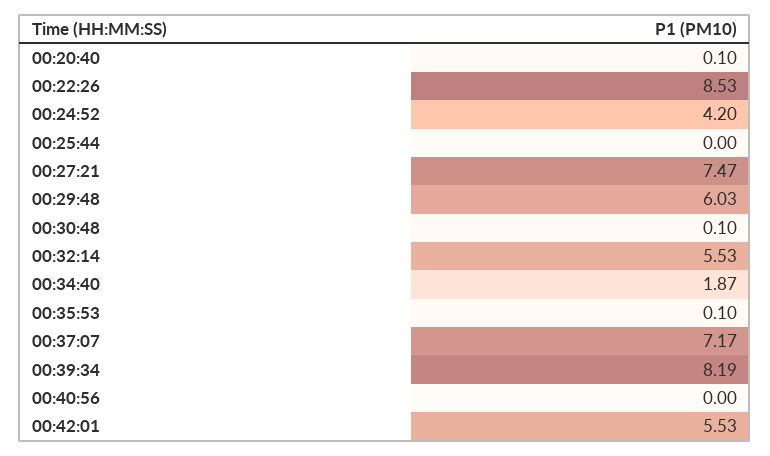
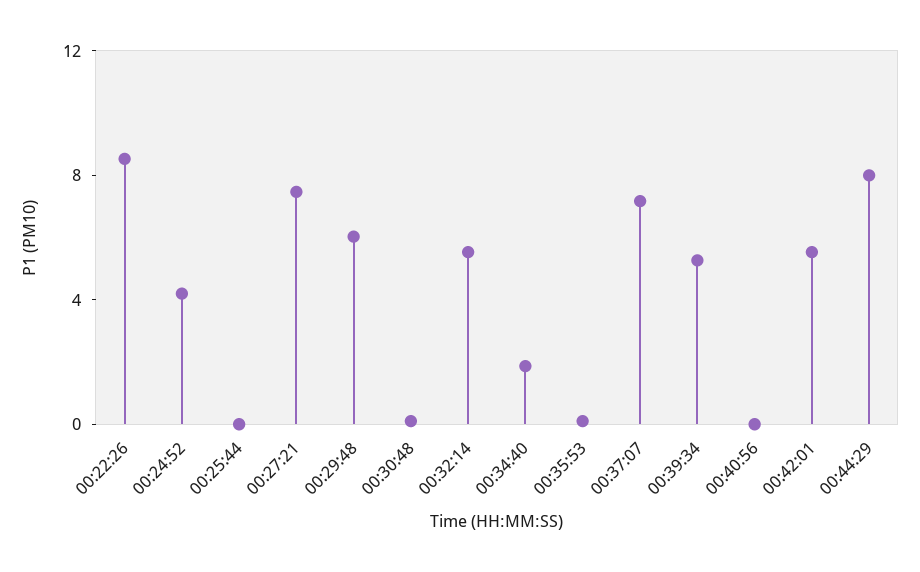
00:20:40: 0.1 -> none
00:39:34: 8.19 -> 5
00:44:29: none -> 8

